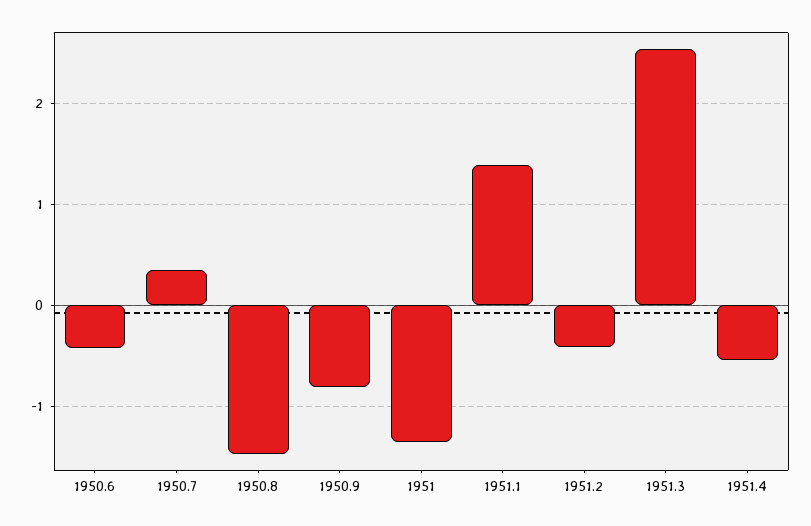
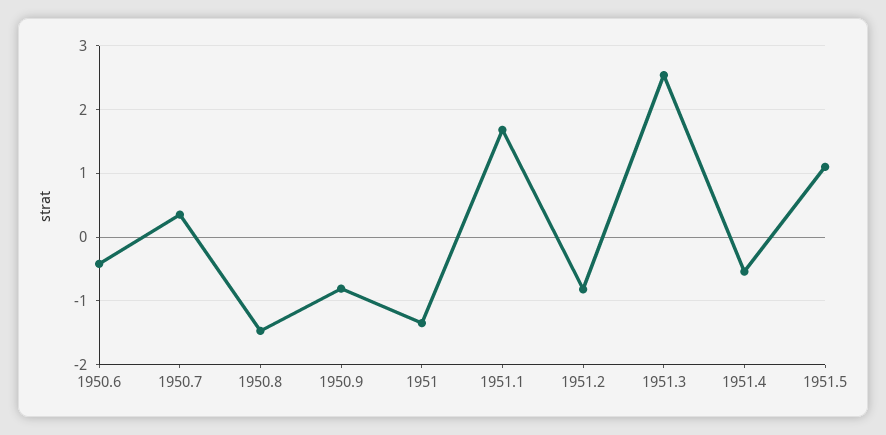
1951.1: 1.4 -> 1.7
1951.2: -0.4 -> -0.8
1951.5: none -> 1.1

